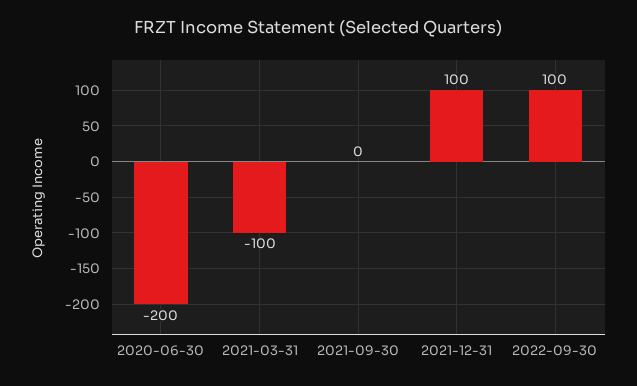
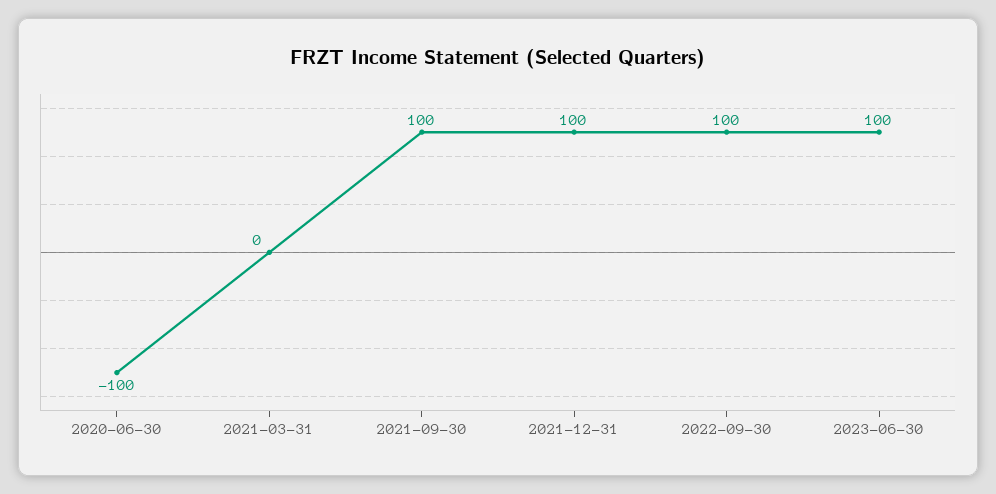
2020-06-30: -200 -> -100
2021-03-31: -100 -> 0
2021-09-30: 0 -> 100
2023-06-30: none -> 100

